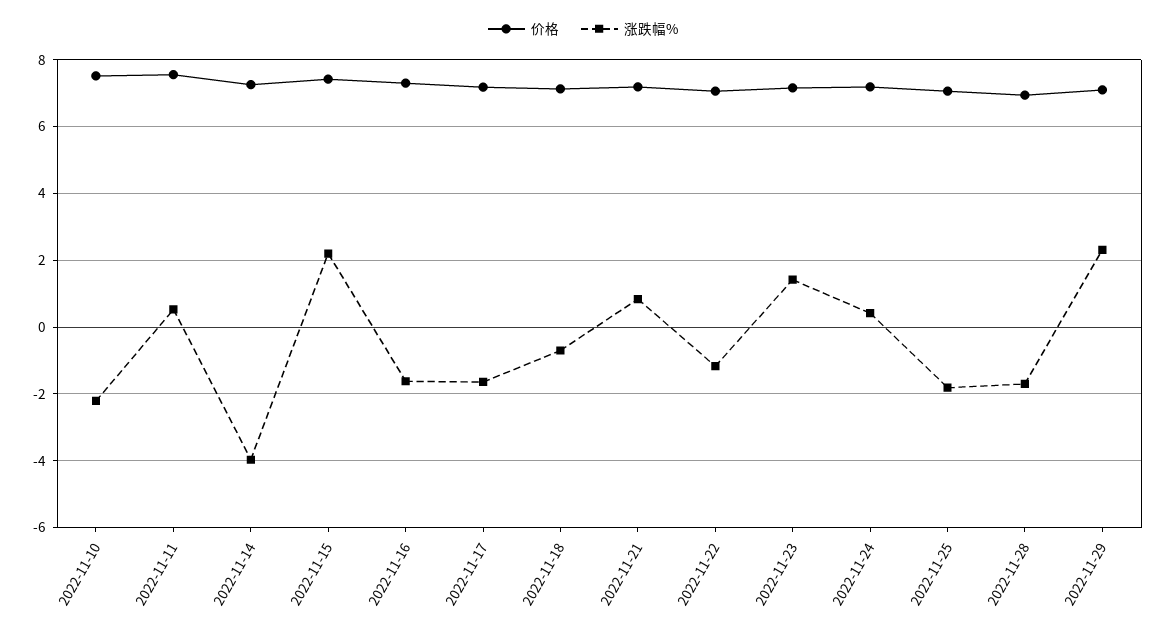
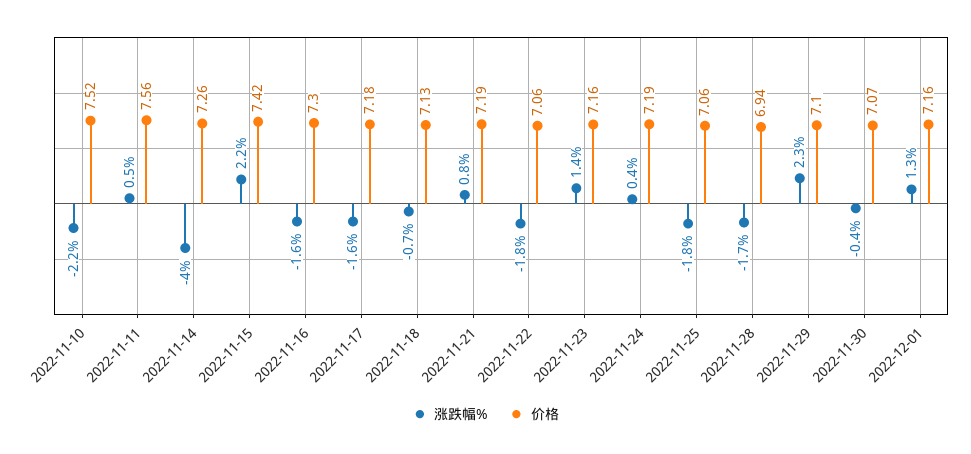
涨跌幅%, 2022-11-22: -1.2 -> -1.8
涨跌幅%, 2022-11-30: none -> -0.4
价格, 2022-11-30: none -> 7.07
涨跌幅%, 2022-12-01: none -> 1.3
价格, 2022-12-01: none -> 7.16

